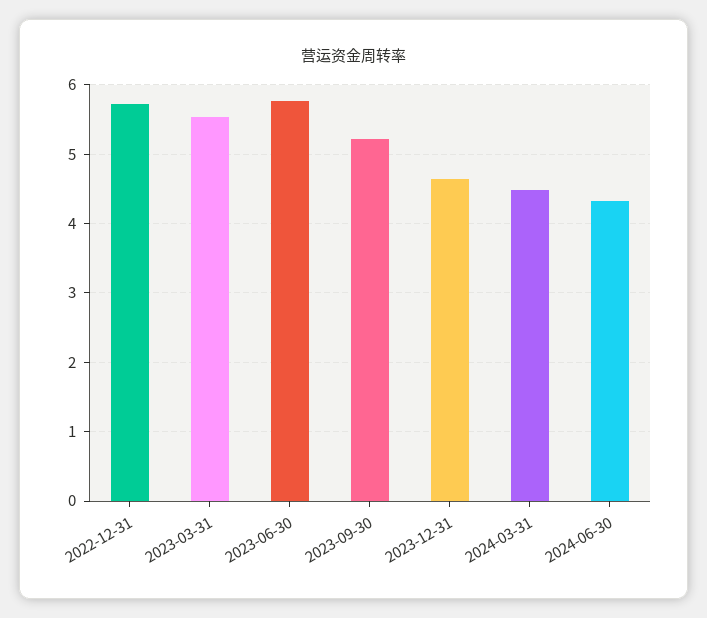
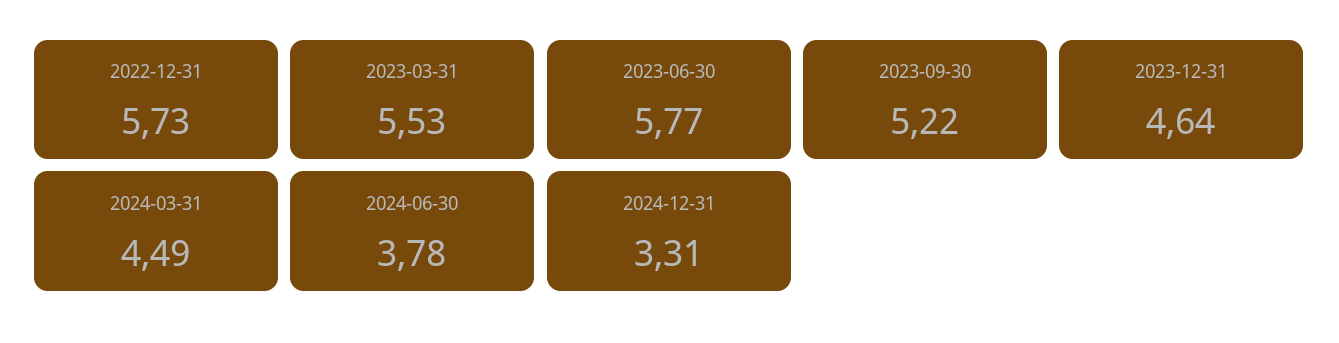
2024-06-30: 4.3 -> 3.78
2024-12-31: none -> 3.31

